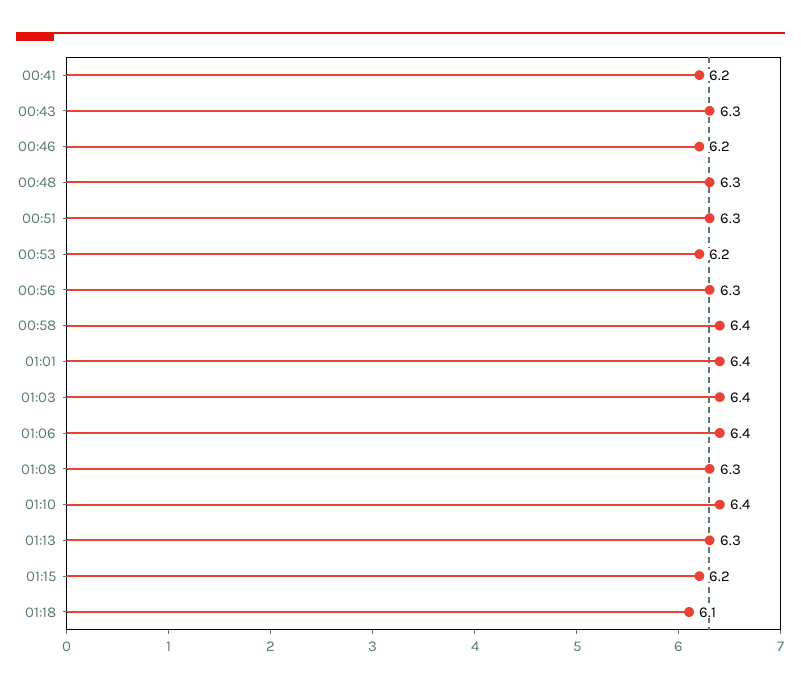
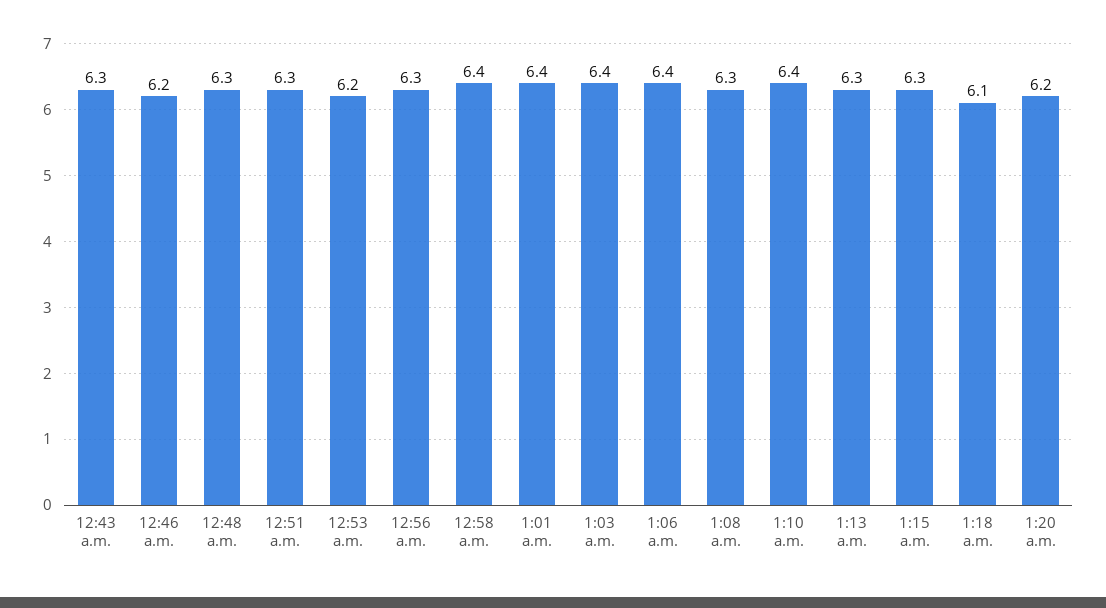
00:41: 6.2 -> none
01:15: 6.2 -> 6.3
1:20 a.m.: none -> 6.2

